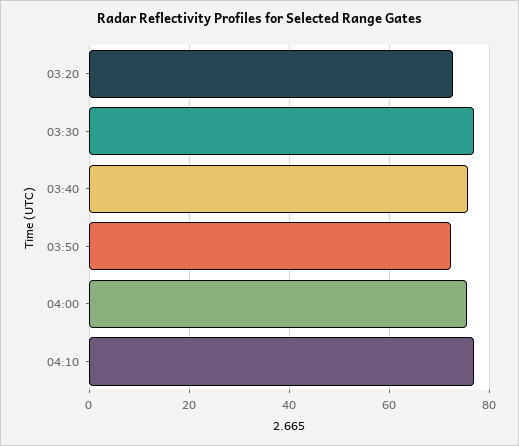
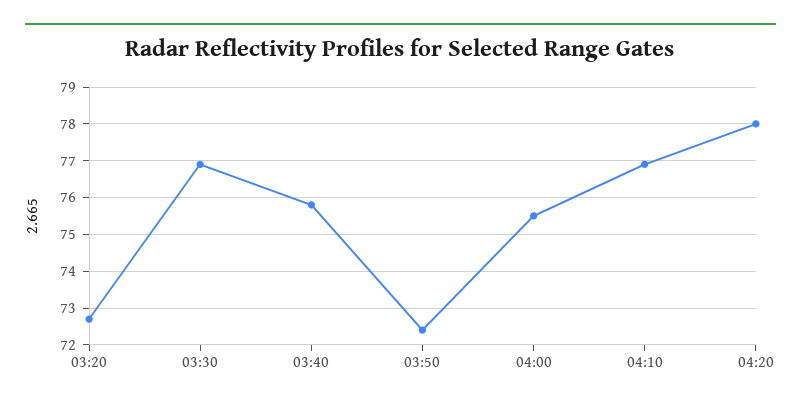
04:20: none -> 78

